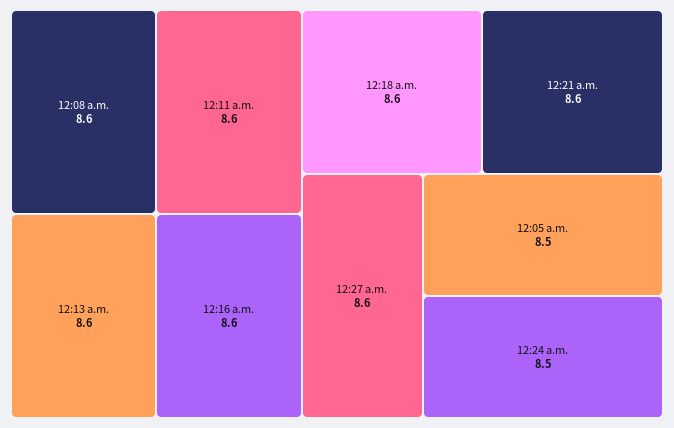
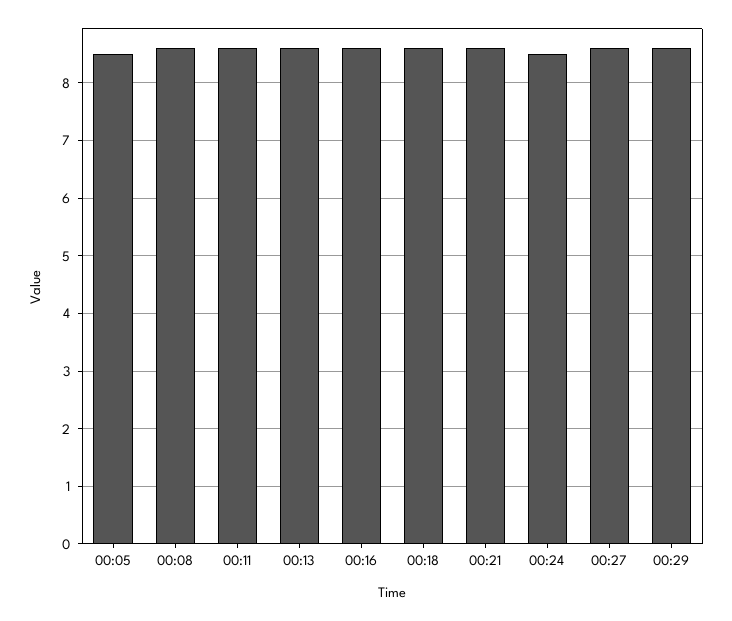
00:29: none -> 8.5

